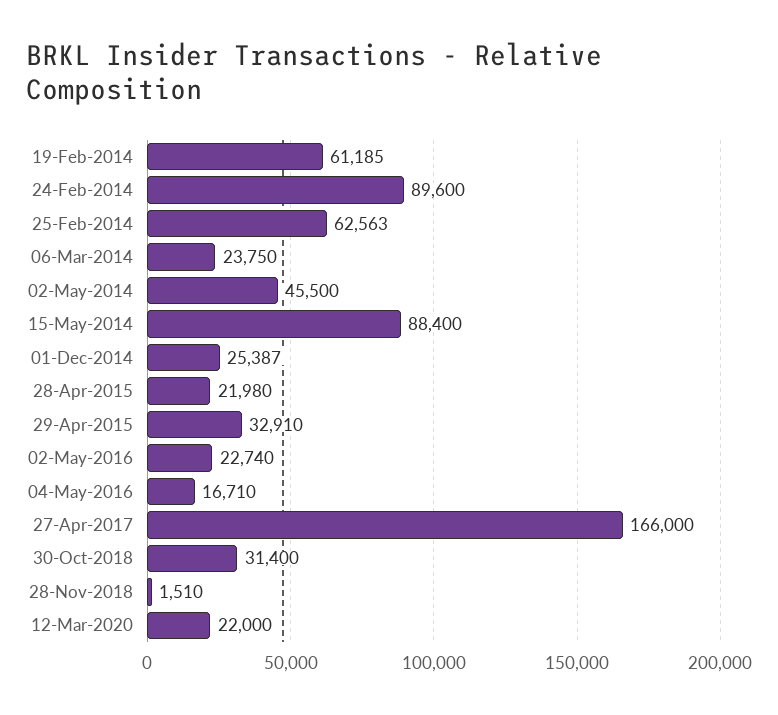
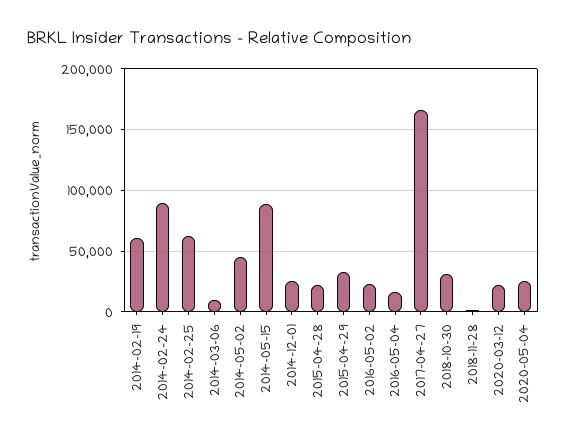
06-Mar-2014: 23750 -> 10000
2020-05-04: none -> 25000

